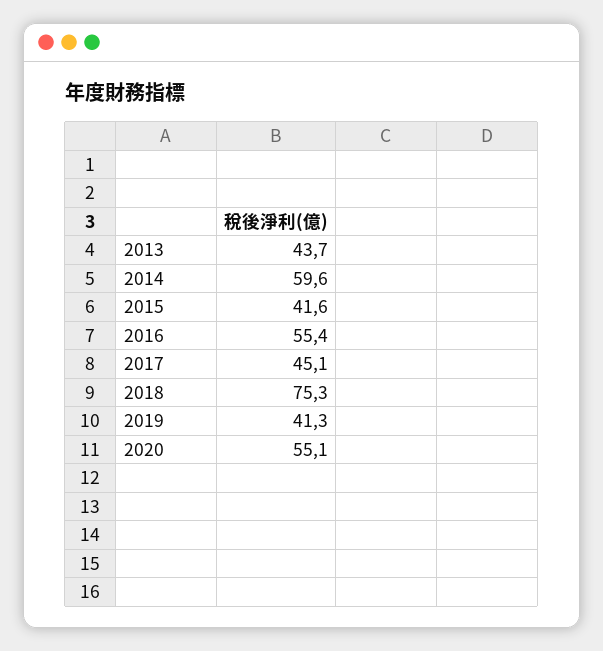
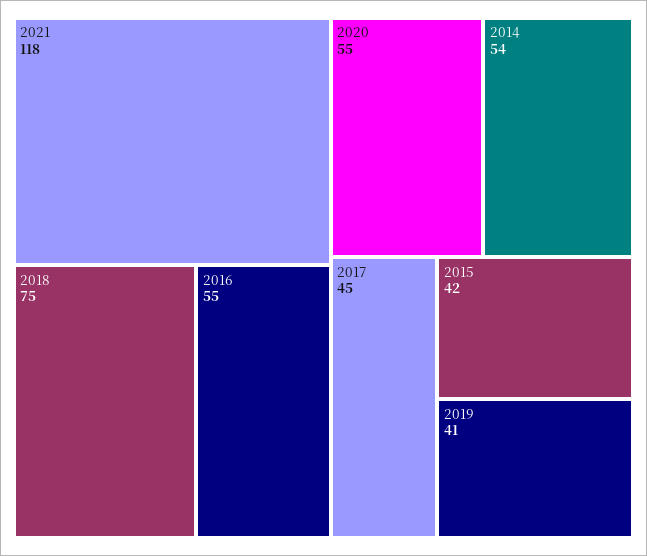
2013: 43.7 -> none
2014: 59.6 -> 54
2021: none -> 118

